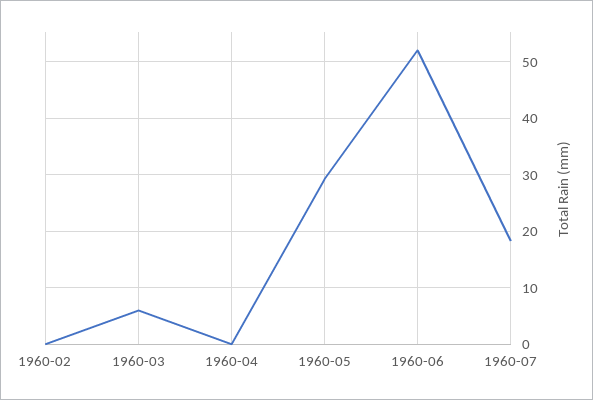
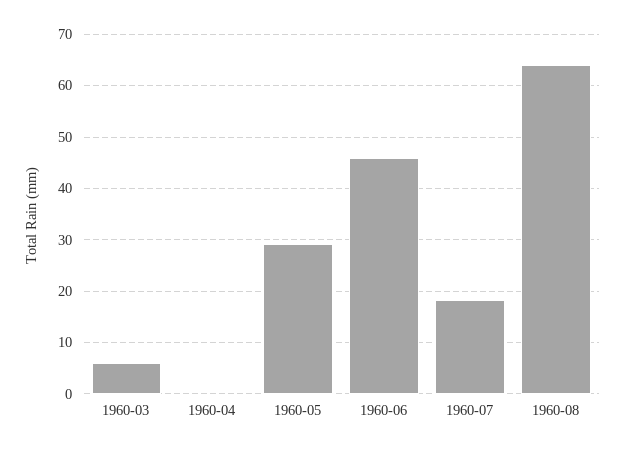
1960-02: 0 -> none
1960-06: 52 -> 46
1960-08: none -> 64

